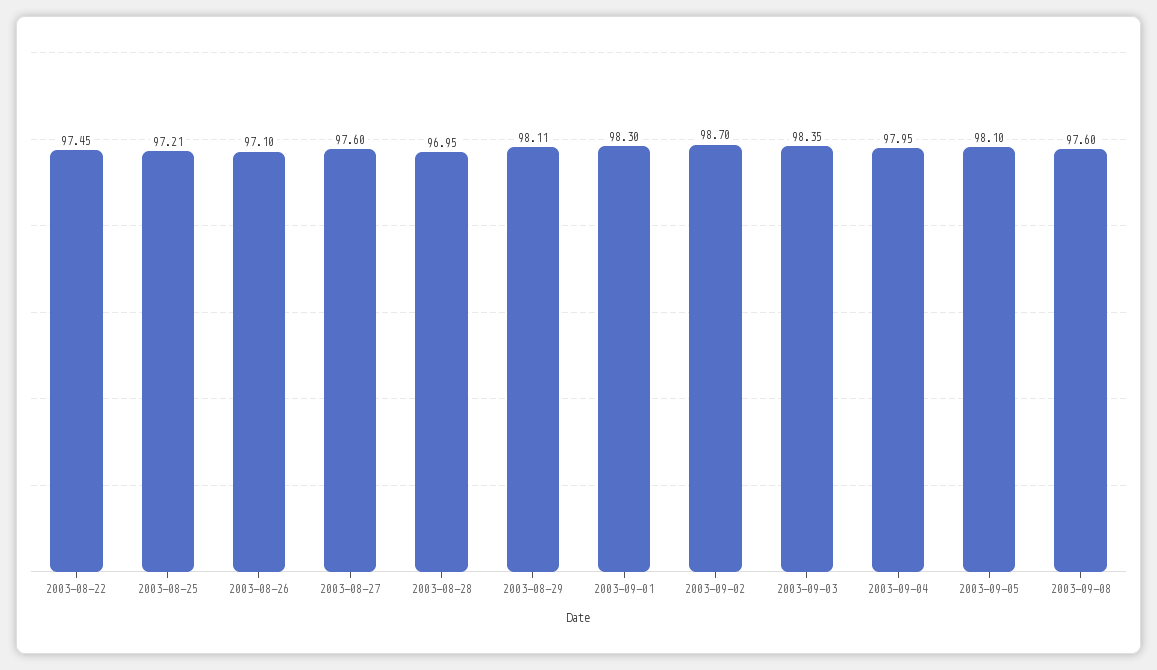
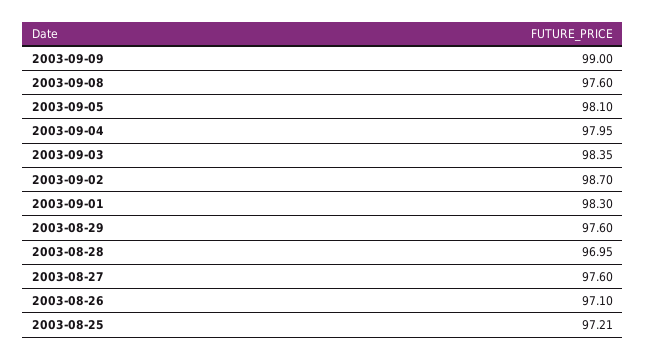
2003-08-22: 97.45 -> none
2003-08-29: 98.11 -> 97.6
2003-09-09: none -> 99

